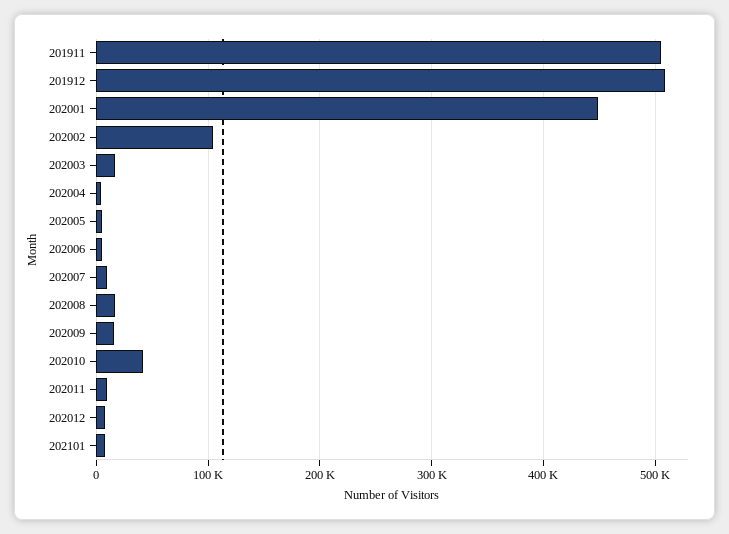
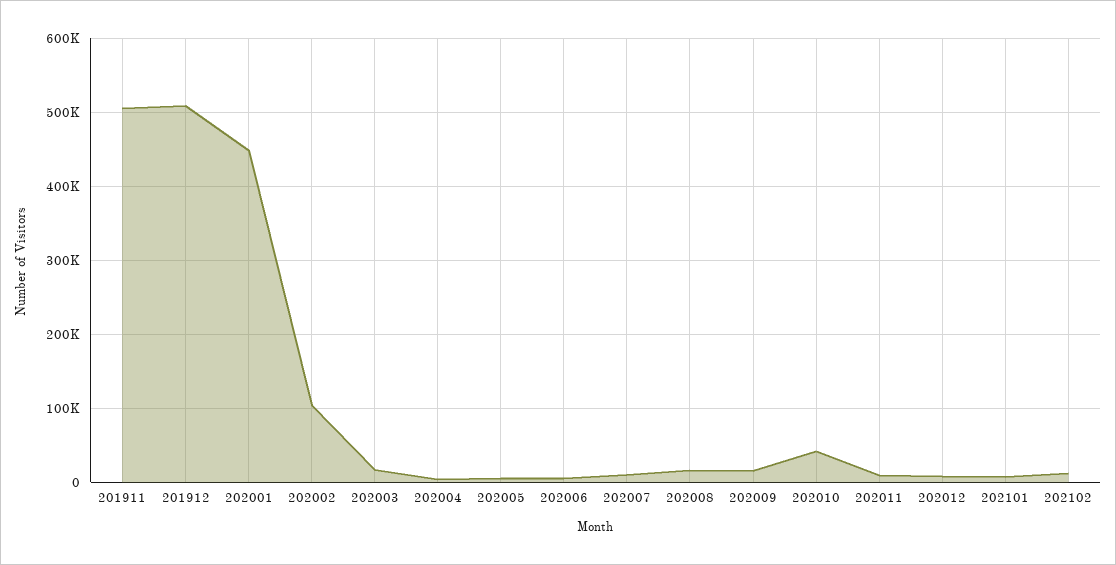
202102: none -> 10000

